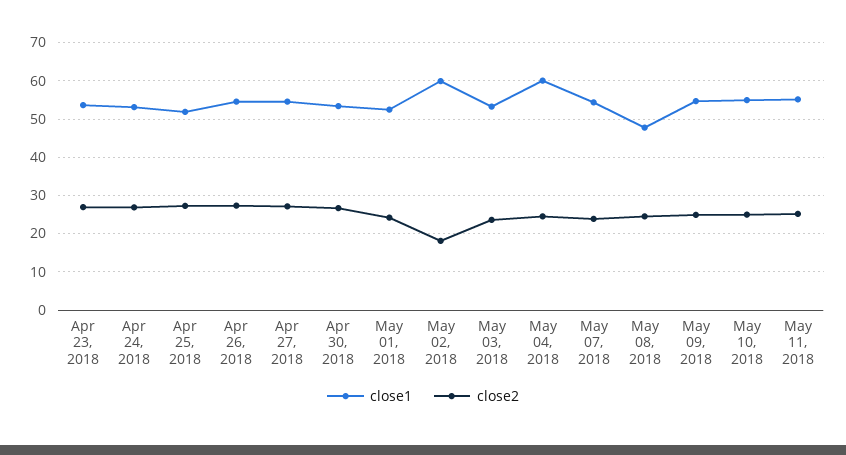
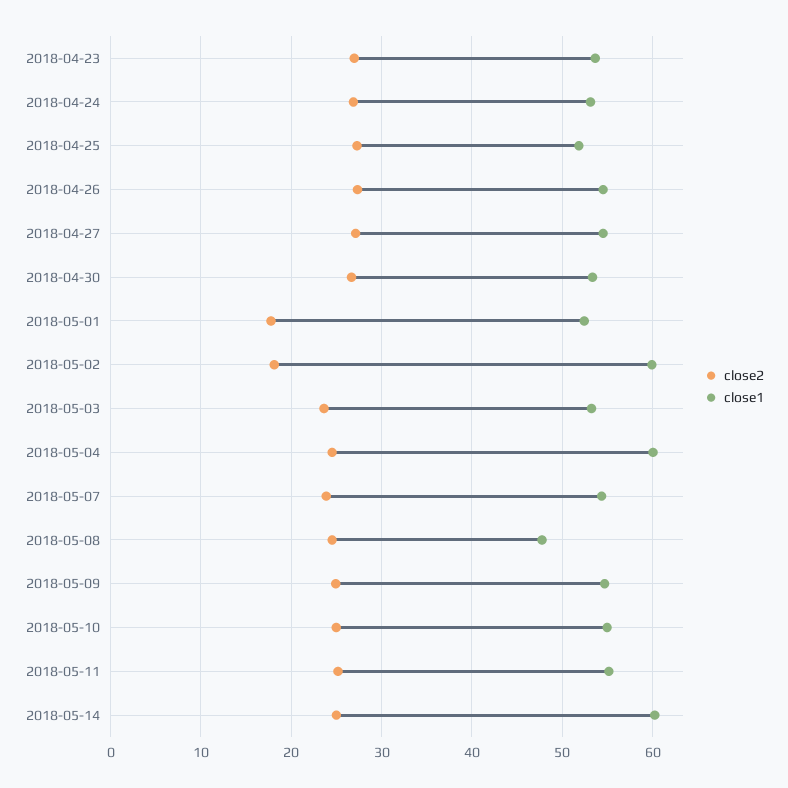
close2, May 01, 2018: 24 -> 18
close2, 2018-05-14: none -> 25
close1, 2018-05-14: none -> 60

